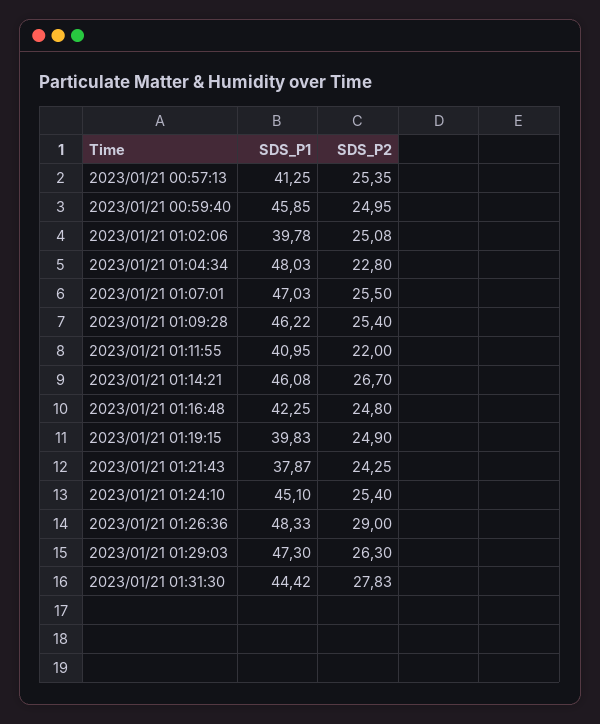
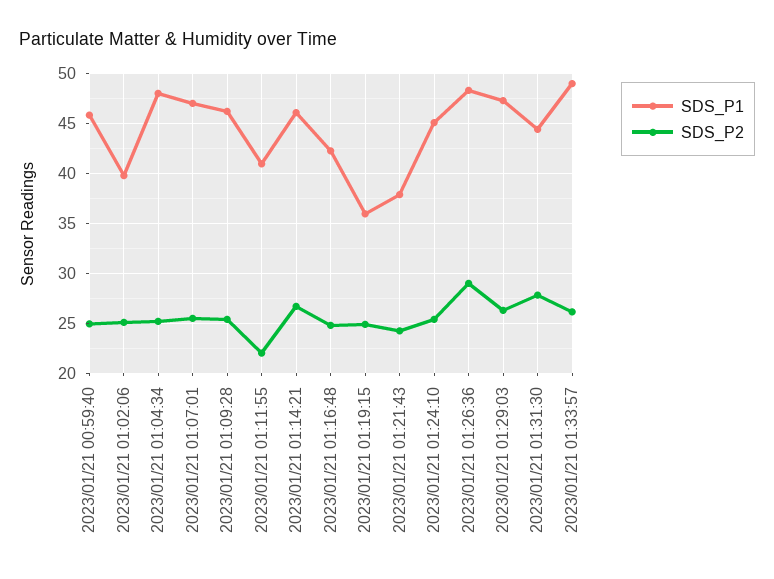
SDS_P1, 2023/01/21 00:57:13: 41.25 -> none
SDS_P2, 2023/01/21 00:57:13: 25.35 -> none
SDS_P2, 2023/01/21 01:04:34: 22.8 -> 25
SDS_P1, 2023/01/21 01:19:15: 39.83 -> 36
SDS_P1, 2023/01/21 01:33:57: none -> 49
SDS_P2, 2023/01/21 01:33:57: none -> 26

